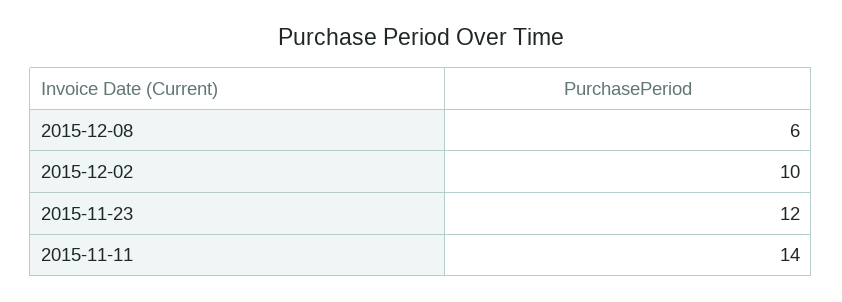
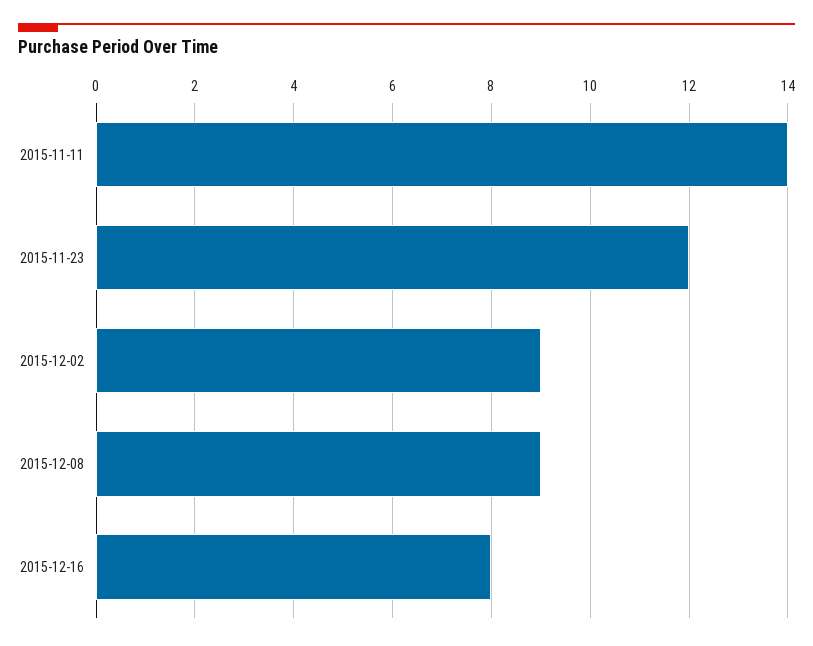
2015-12-08: 6 -> 9
2015-12-02: 10 -> 9
2015-12-16: none -> 8

